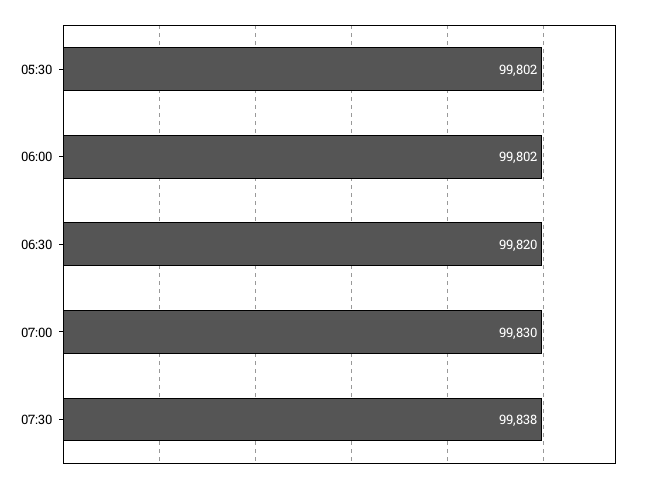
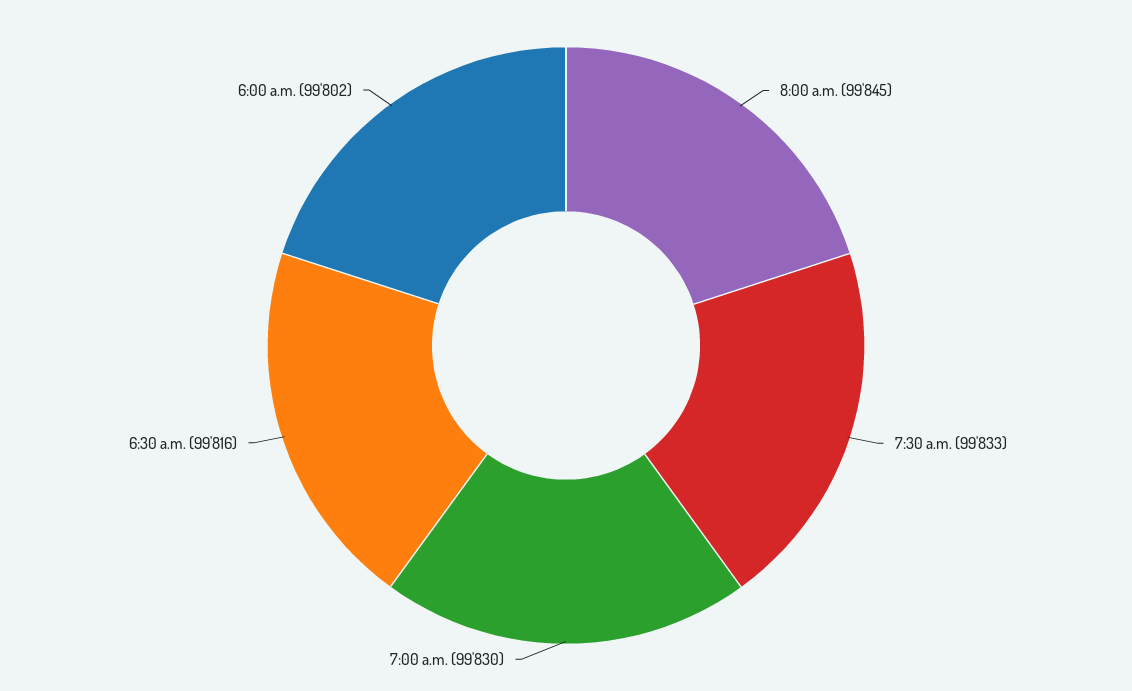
05:30: 99802 -> none
06:30: 99820 -> 99816
07:30: 99838 -> 99833
8:00 a.m.: none -> 99845

